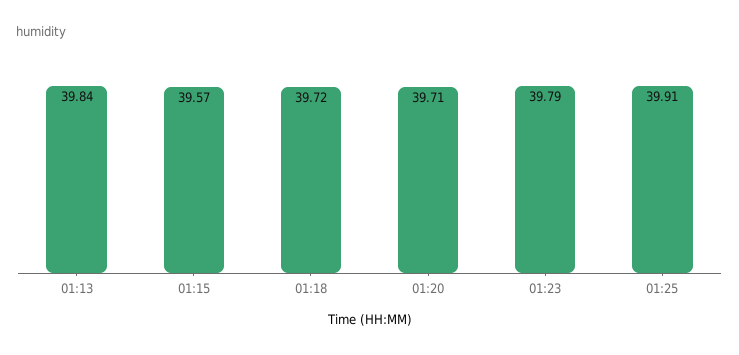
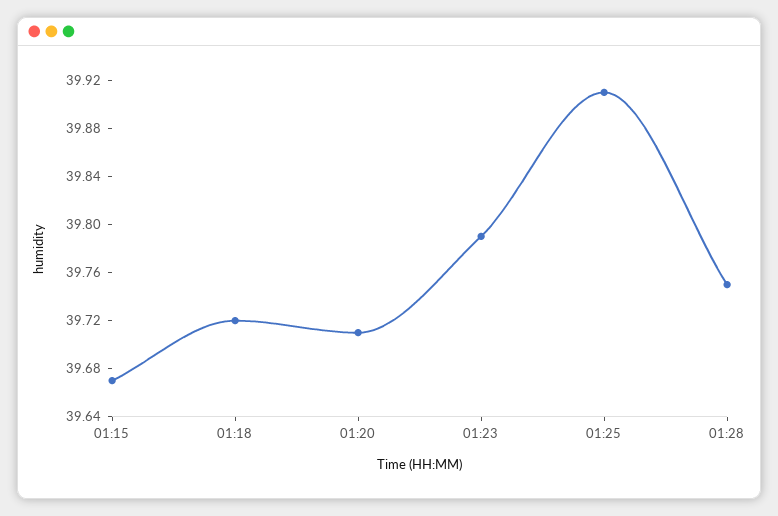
01:13: 39.84 -> none
01:15: 39.57 -> 39.67
01:28: none -> 39.75

